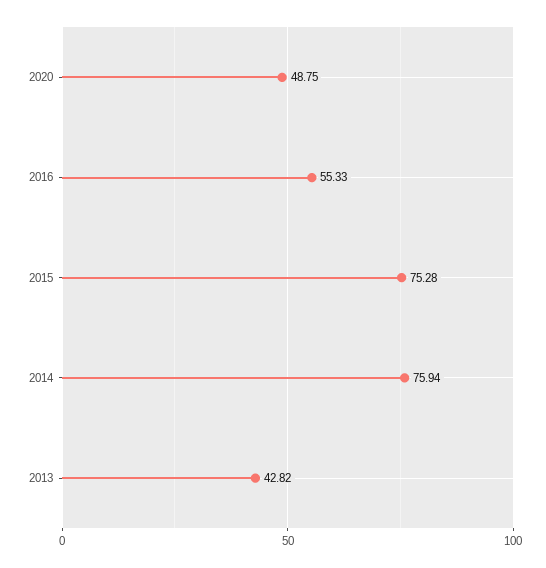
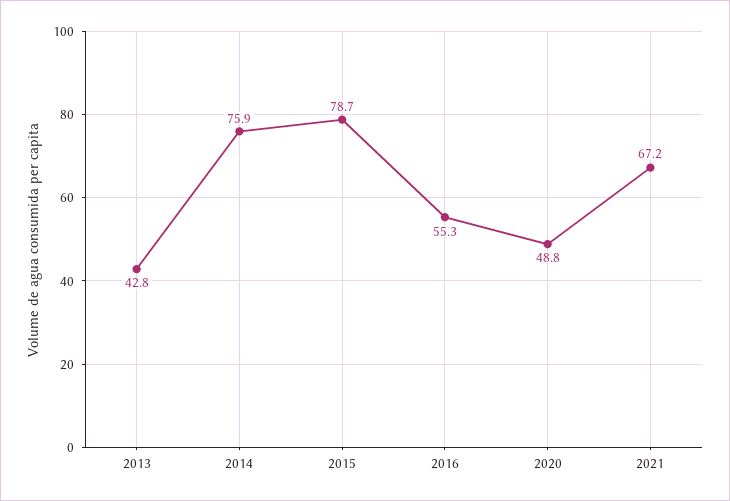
2015: 75.28 -> 78.7
2021: none -> 67.2

